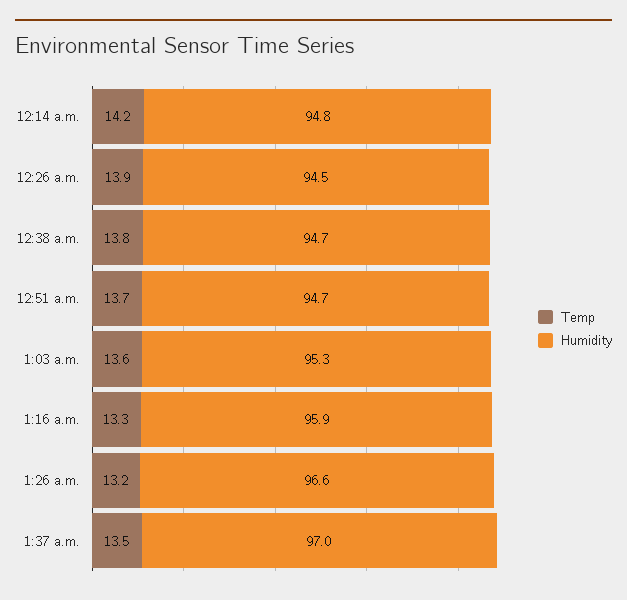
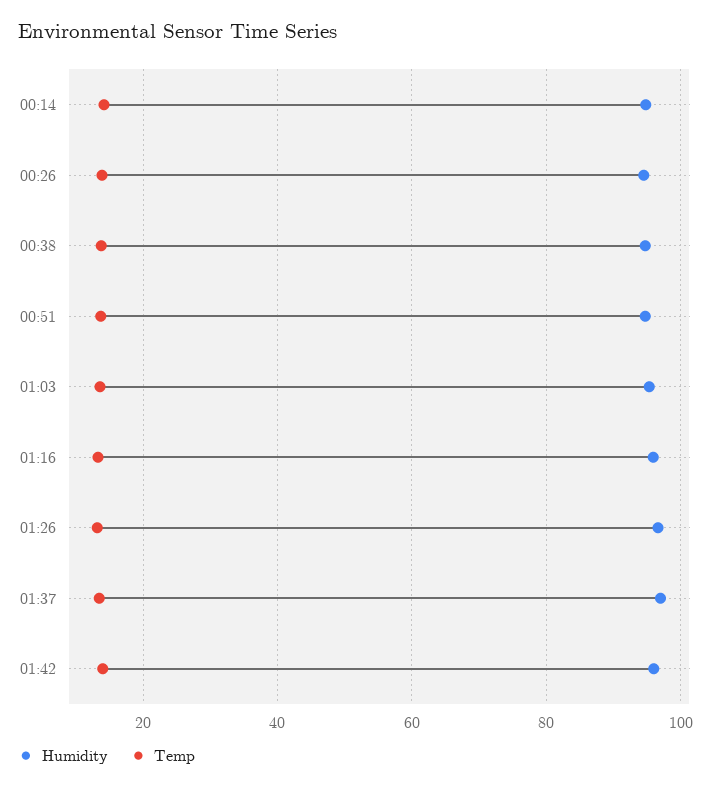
Humidity, 01:42: none -> 96
Temp, 01:42: none -> 14

